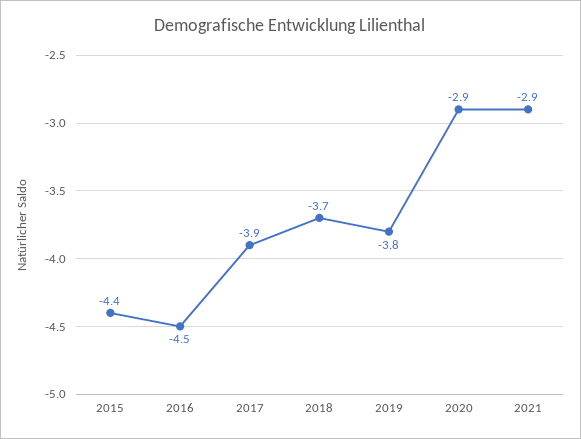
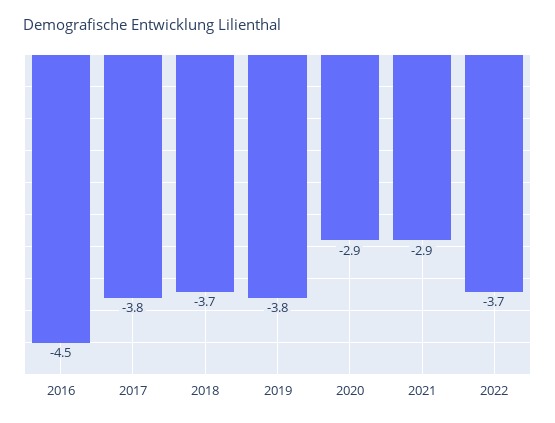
2015: -4.4 -> none
2017: -3.9 -> -3.8
2022: none -> -3.7

